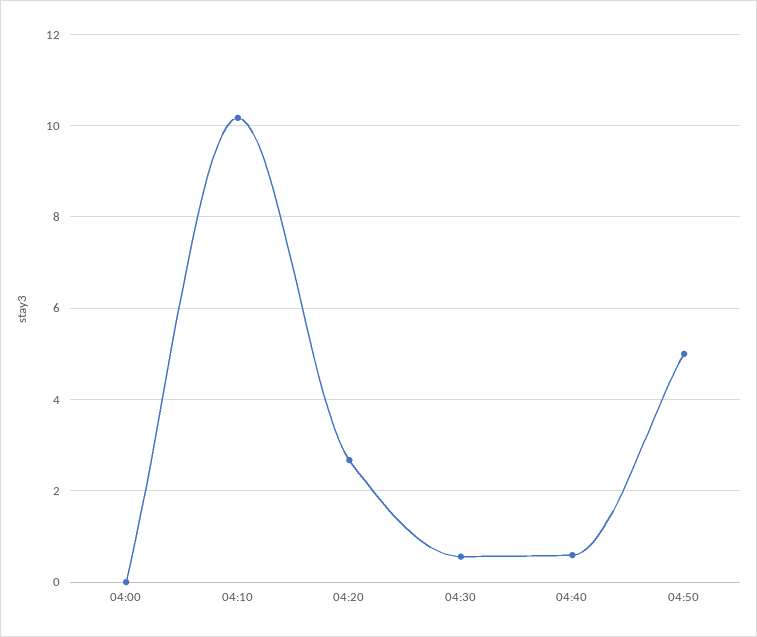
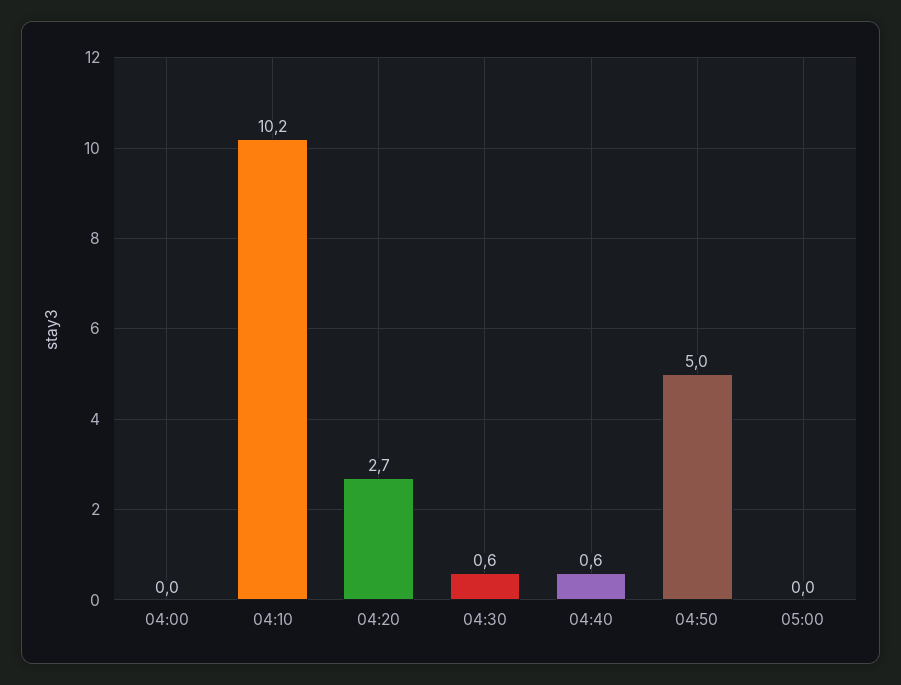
05:00: none -> 0

